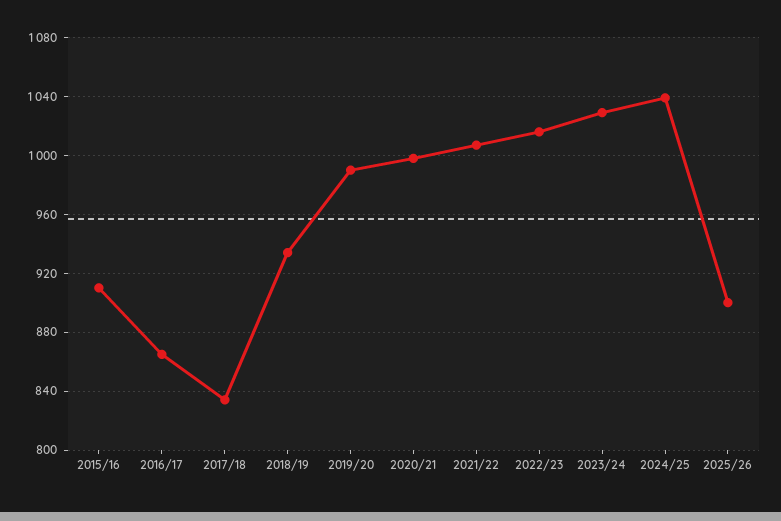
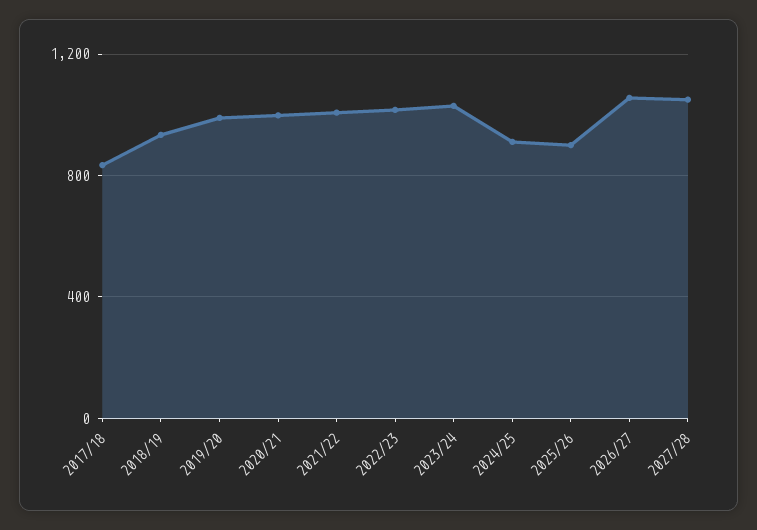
2015/16: 910 -> none
2016/17: 865 -> none
2024/25: 1040 -> 900
2026/27: none -> 1050
2027/28: none -> 1050

